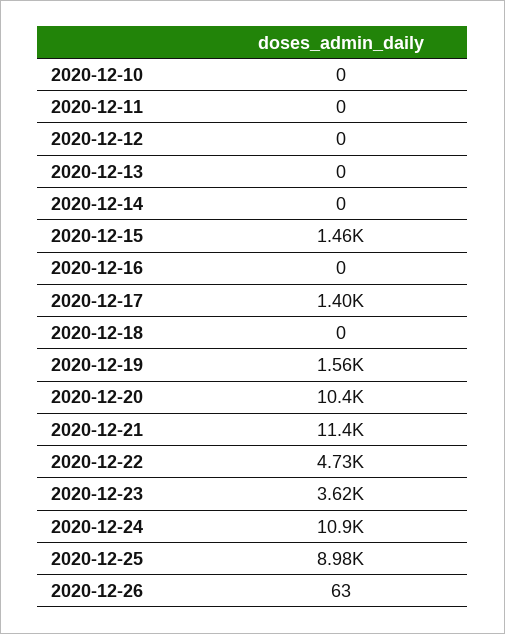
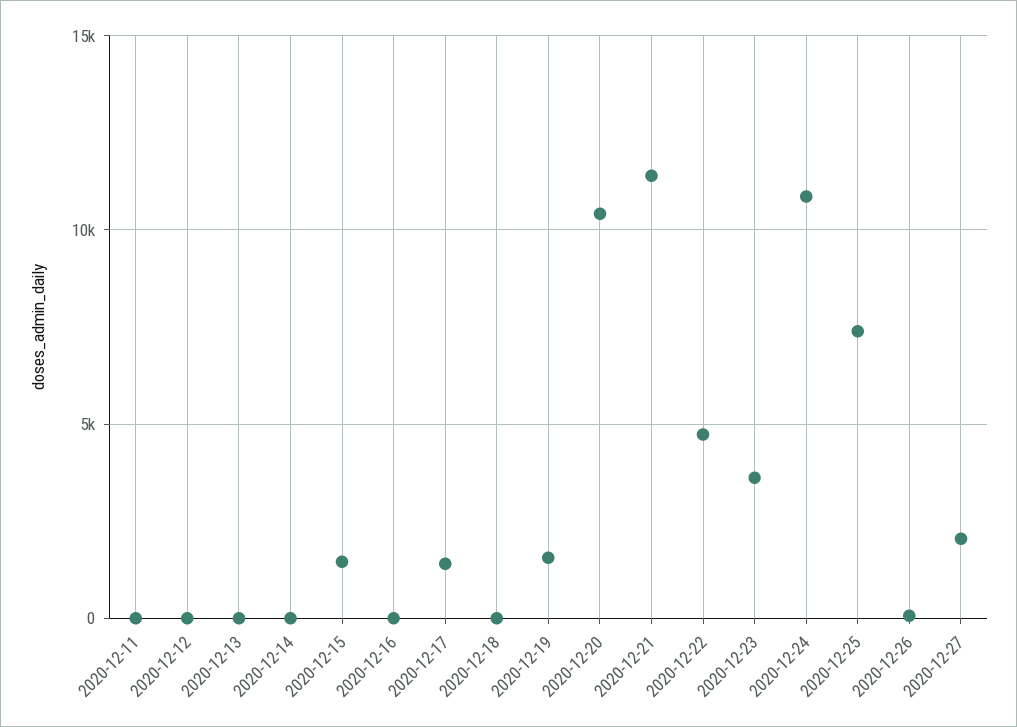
2020-12-10: 0 -> none
2020-12-25: 8980 -> 7500
2020-12-27: none -> 2000

